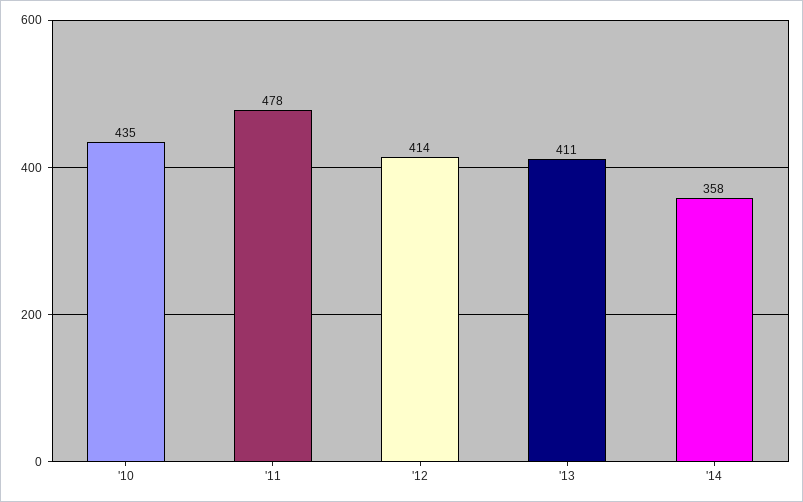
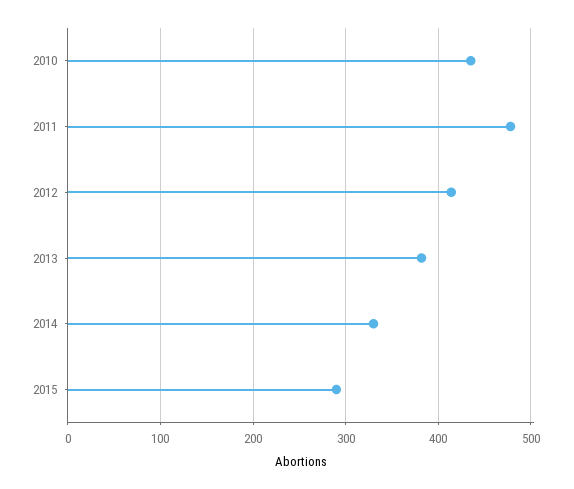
'13: 411 -> 380
'14: 358 -> 330
2015: none -> 290

